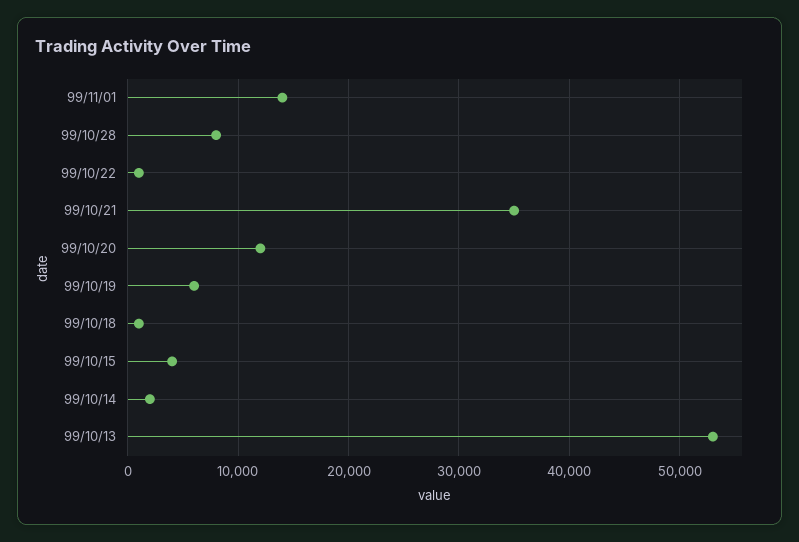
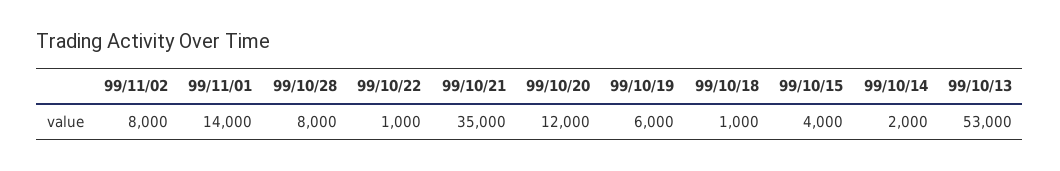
99/11/02: none -> 8000

